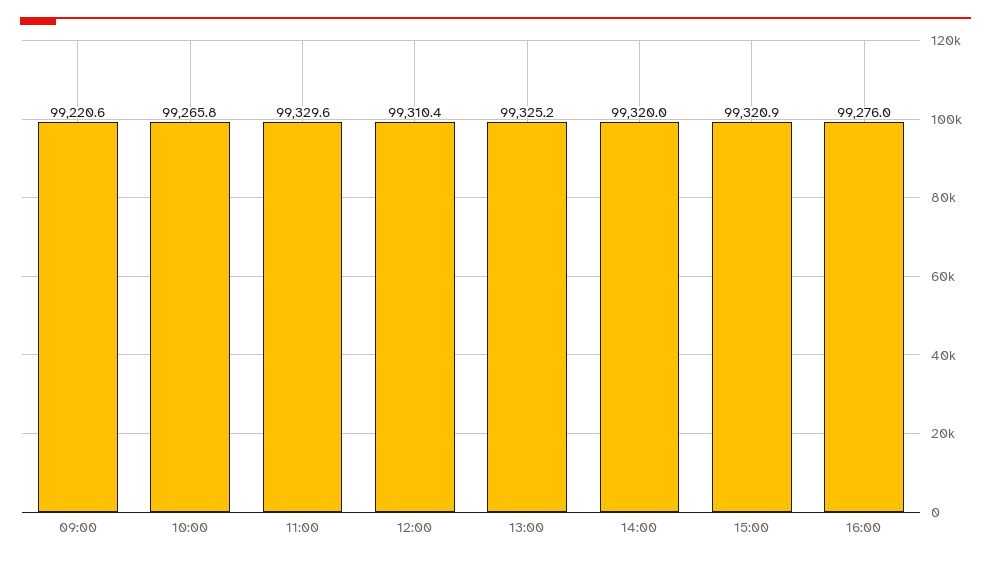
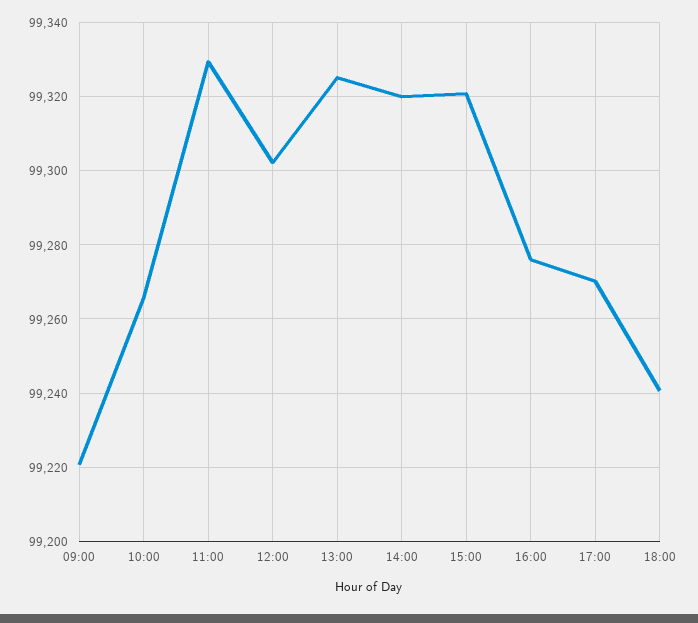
12:00: 99310.4 -> 99302
17:00: none -> 99270
18:00: none -> 99240

